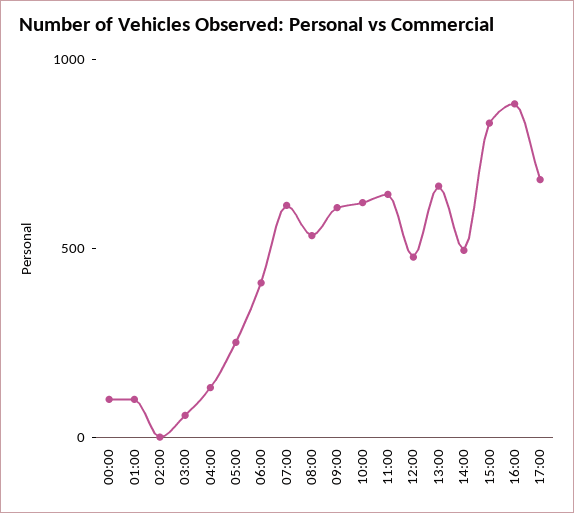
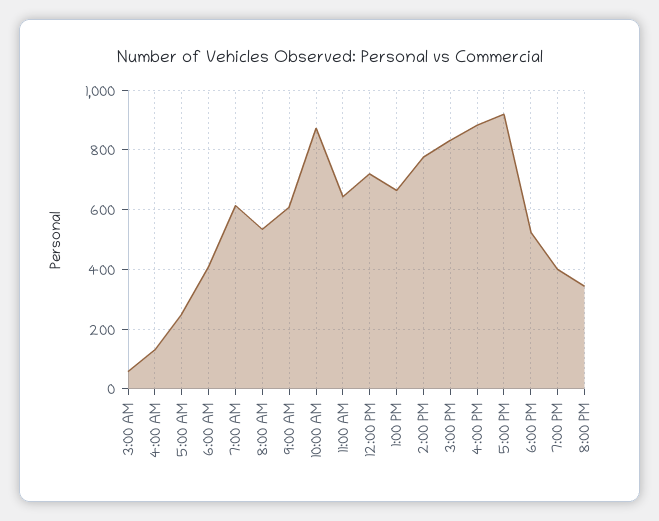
00:00: 100 -> none
01:00: 100 -> none
02:00: 0 -> none
10:00: 600 -> 875
12:00: 500 -> 725
14:00: 500 -> 775
17:00: 700 -> 925
6:00 PM: none -> 525
7:00 PM: none -> 400
8:00 PM: none -> 350

